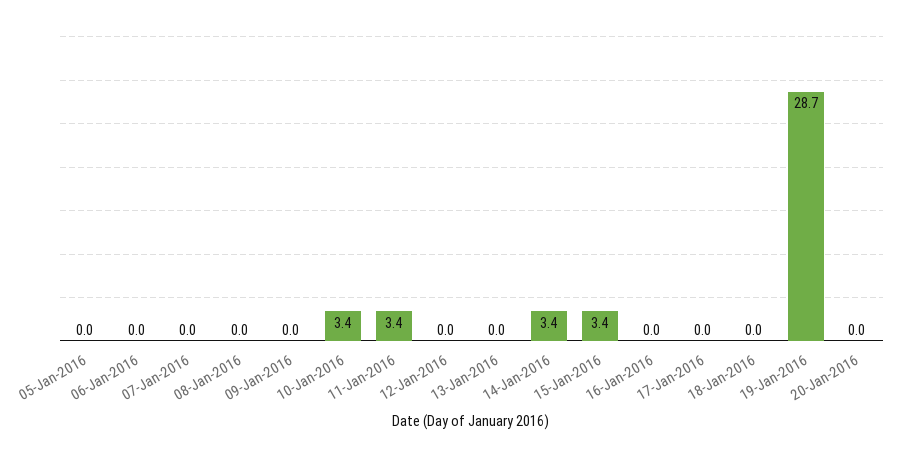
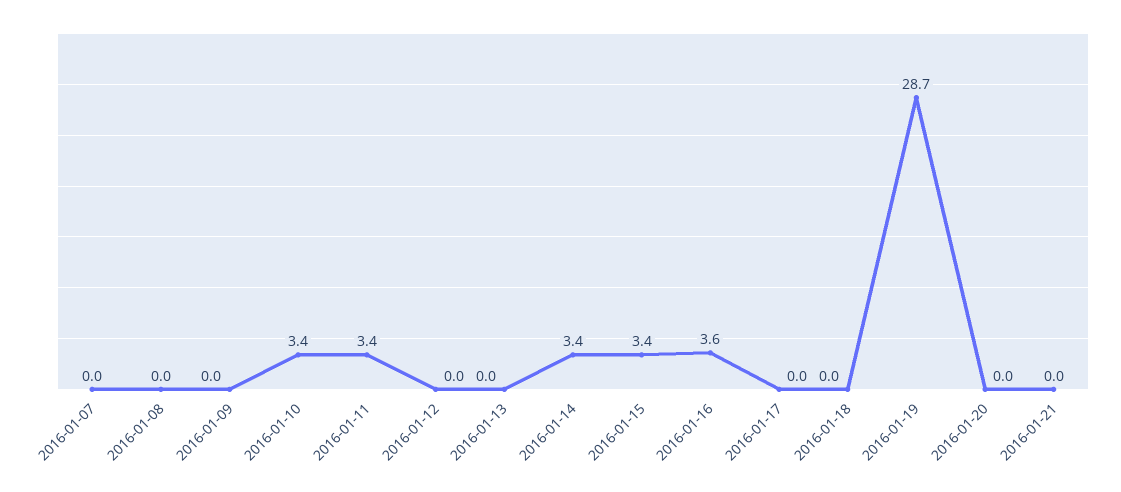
05-Jan-2016: 0 -> none
06-Jan-2016: 0 -> none
16-Jan-2016: 0 -> 3.6
2016-01-21: none -> 0

